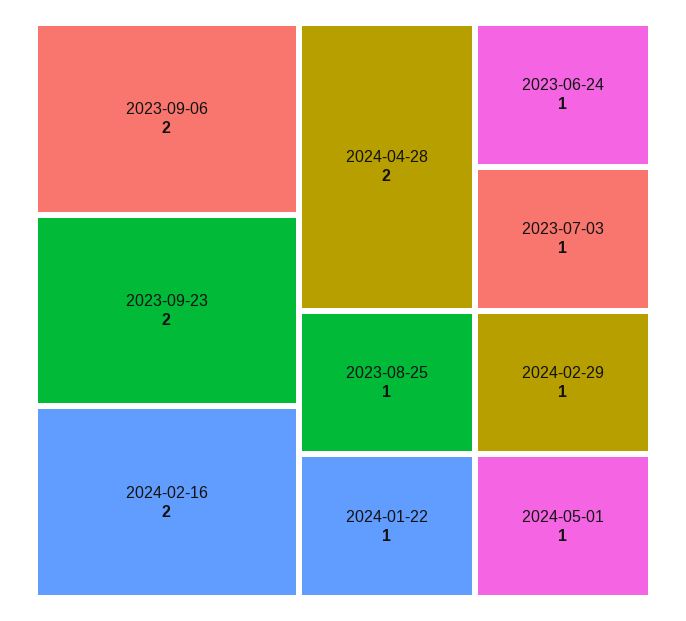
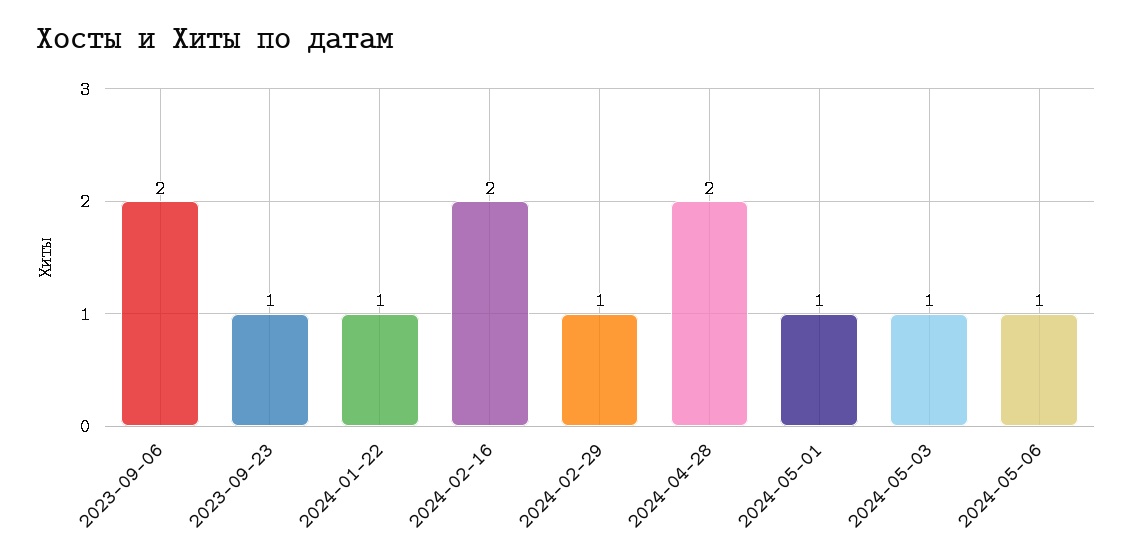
2023-09-23: 2 -> 1
2023-06-24: 1 -> none
2023-07-03: 1 -> none
2023-08-25: 1 -> none
2024-05-03: none -> 1
2024-05-06: none -> 1

